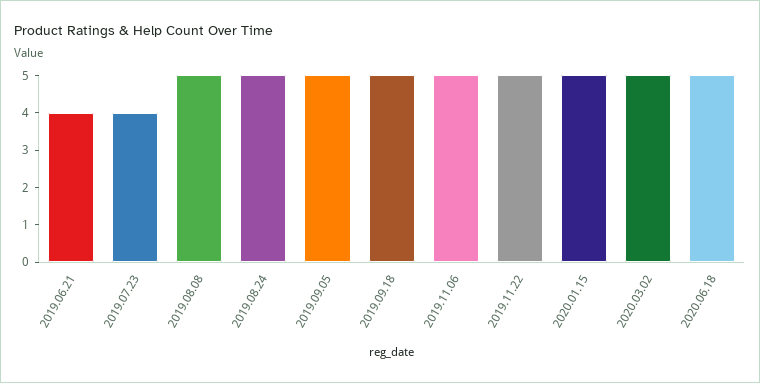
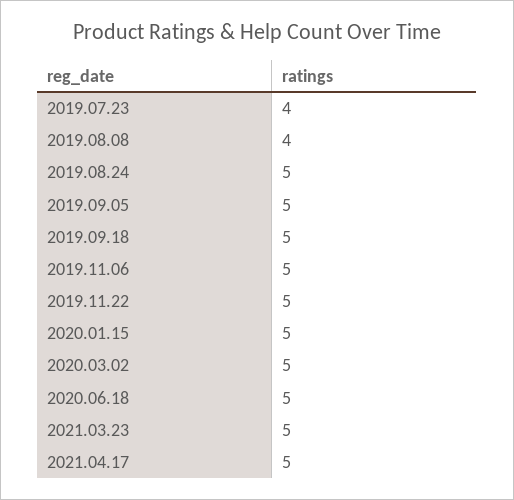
2019.06.21: 4 -> none
2019.08.08: 5 -> 4
2021.03.23: none -> 5
2021.04.17: none -> 5

